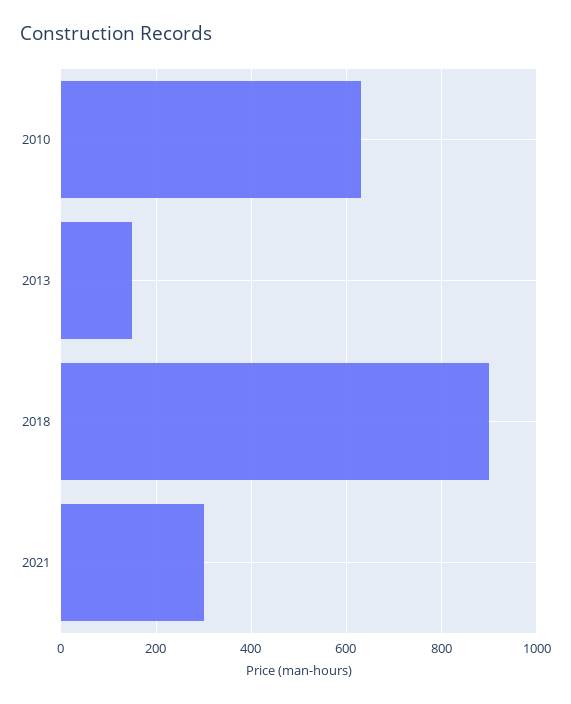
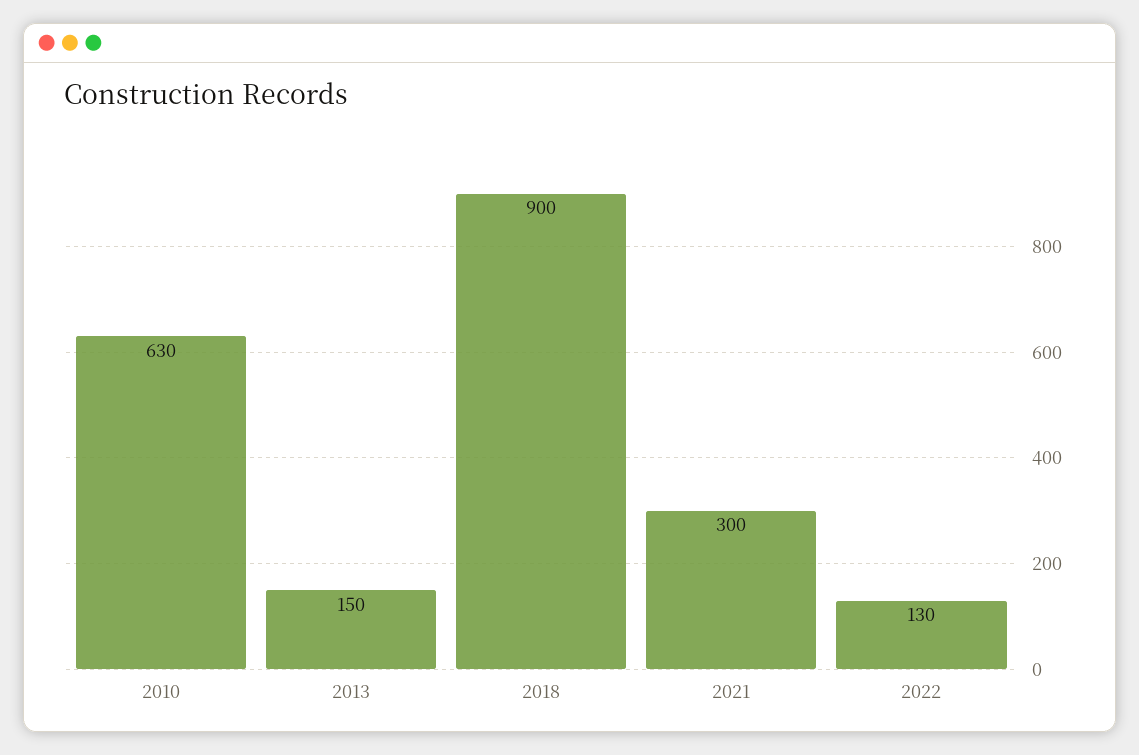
2022: none -> 130

